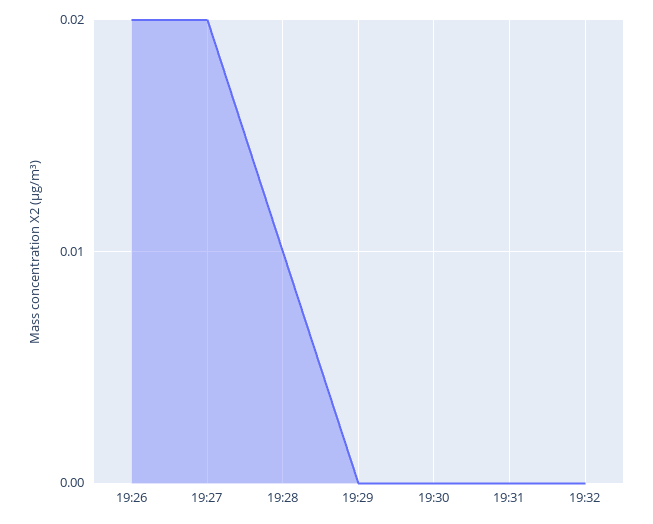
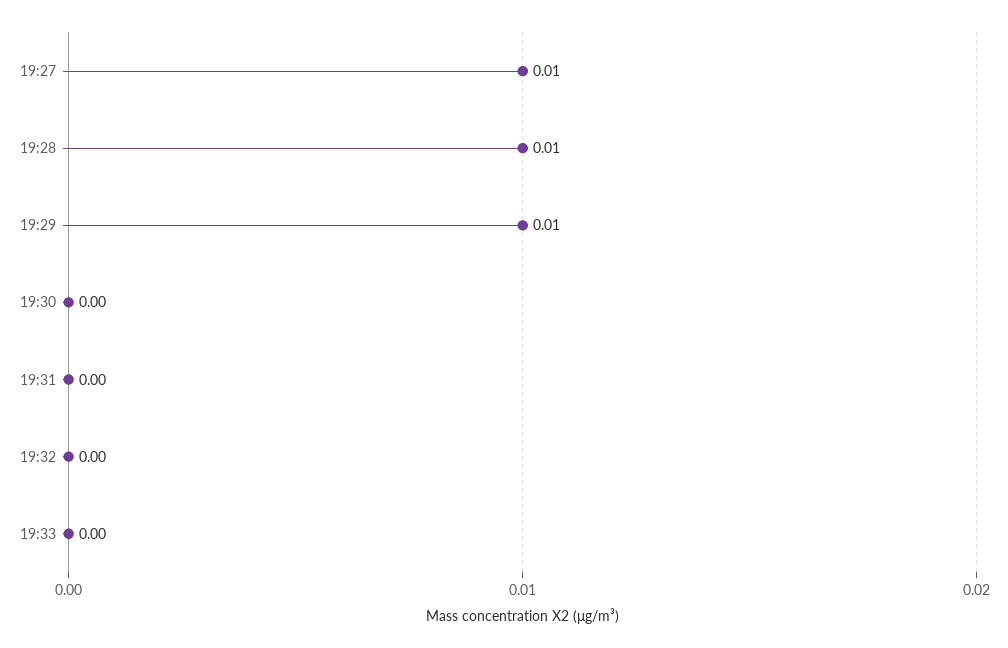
19:26: 0.02 -> none
19:27: 0.02 -> 0.01
19:29: 0 -> 0.01
19:33: none -> 0

